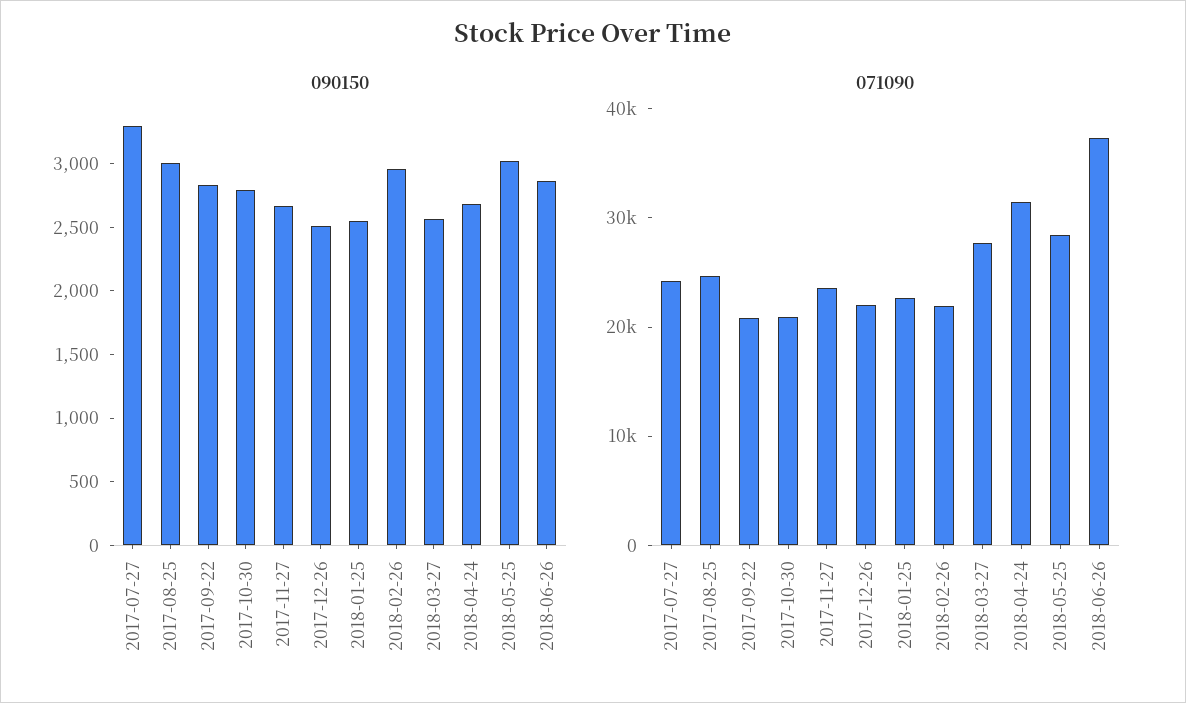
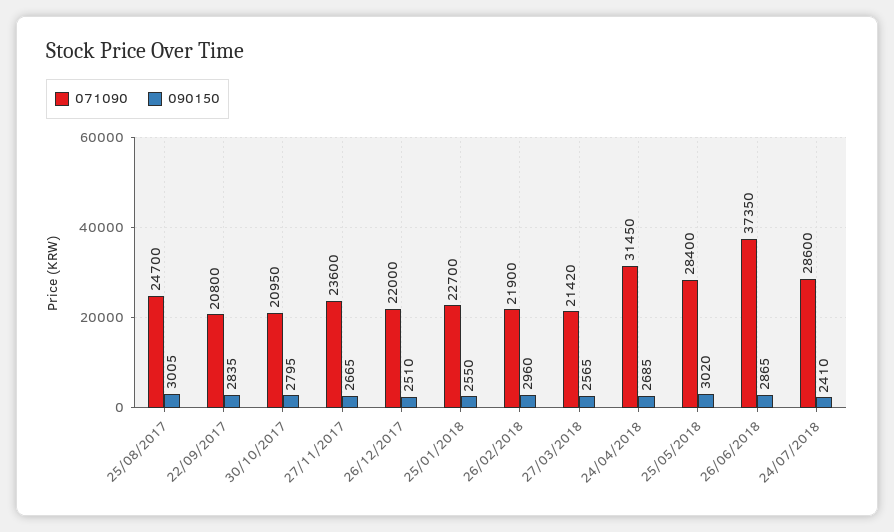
090150, 2017-07-27: 3300 -> none
071090, 2017-07-27: 24000 -> none
071090, 2018-03-27: 28000 -> 21420
071090, 24/07/2018: none -> 28600
090150, 24/07/2018: none -> 2410

